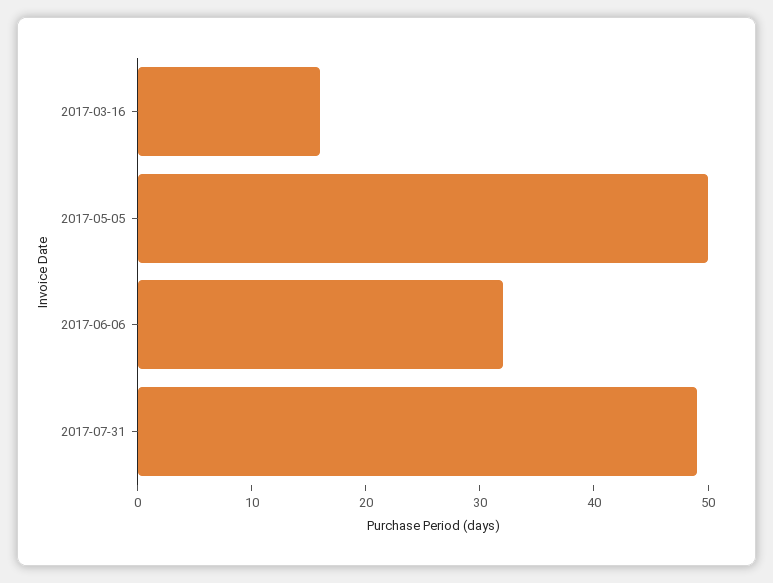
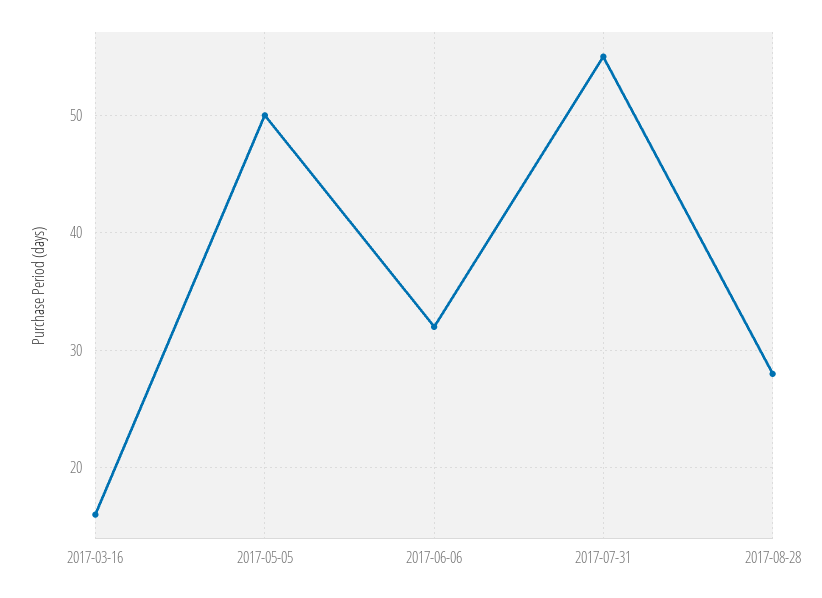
2017-07-31: 49 -> 55
2017-08-28: none -> 28

